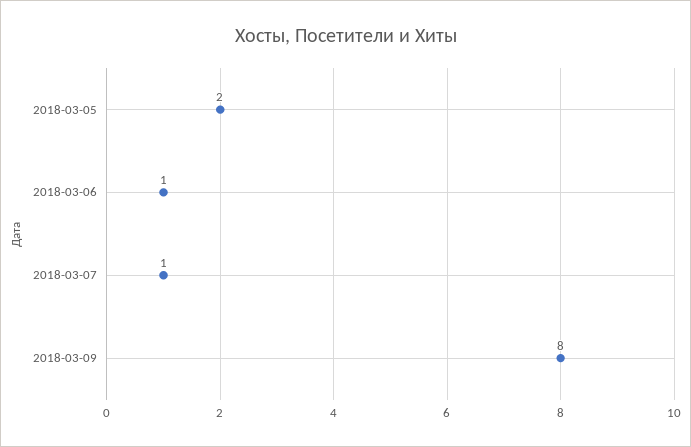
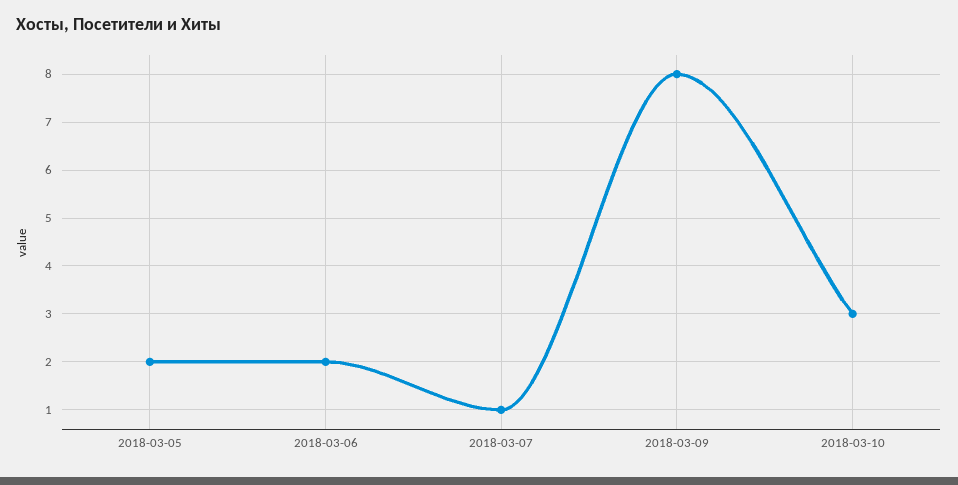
2018-03-06: 1 -> 2
2018-03-10: none -> 3

